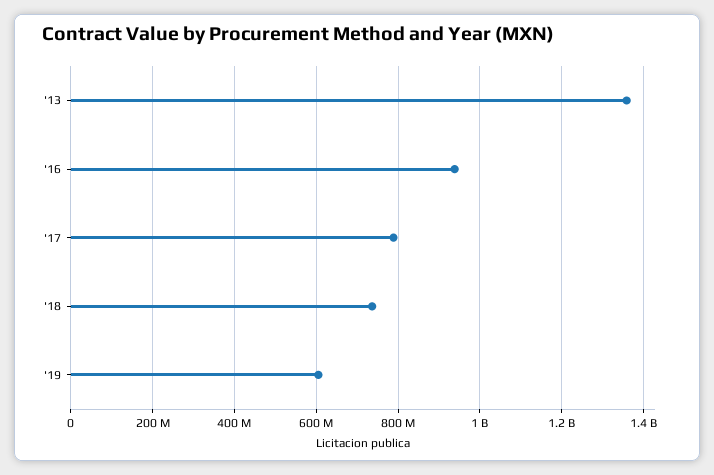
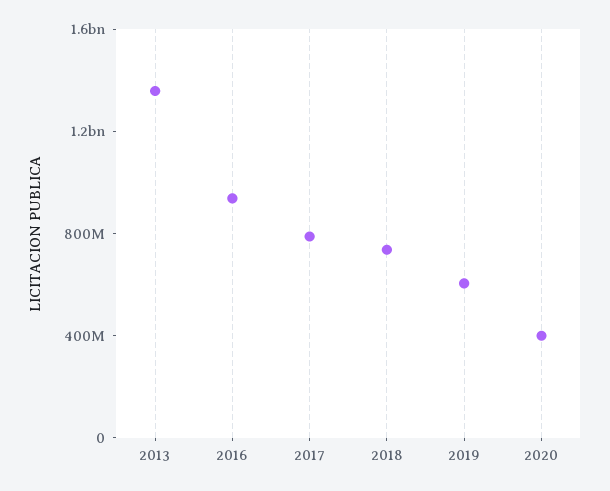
2020: none -> 400000000

